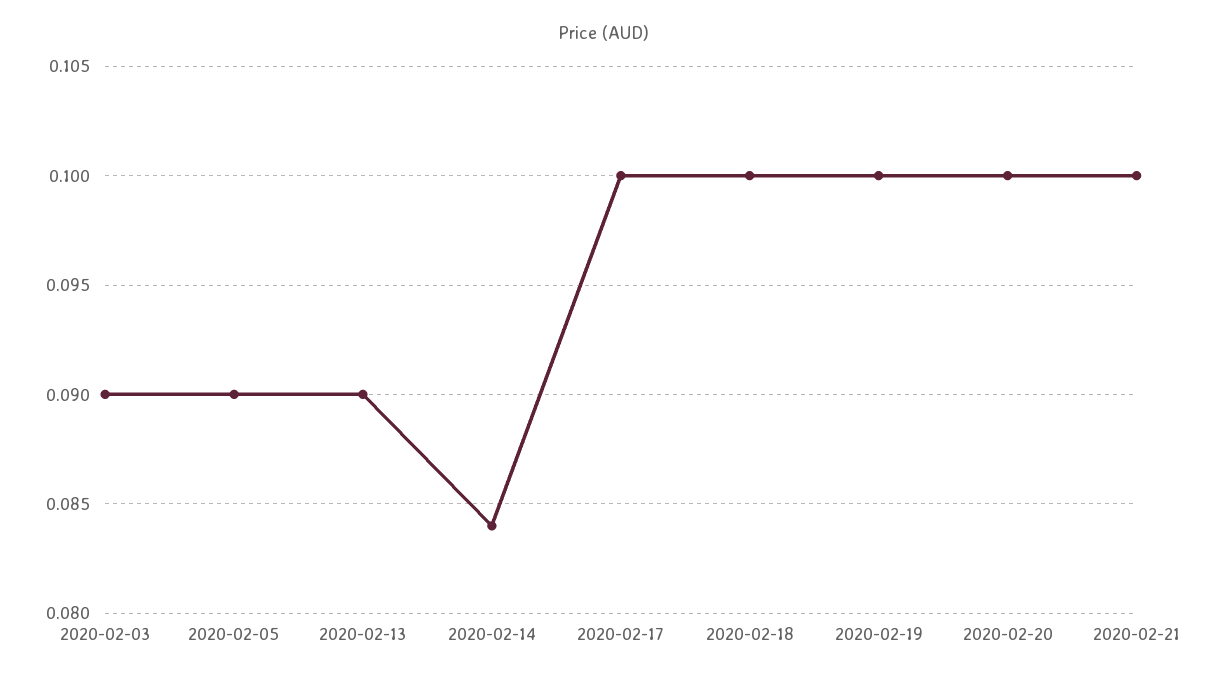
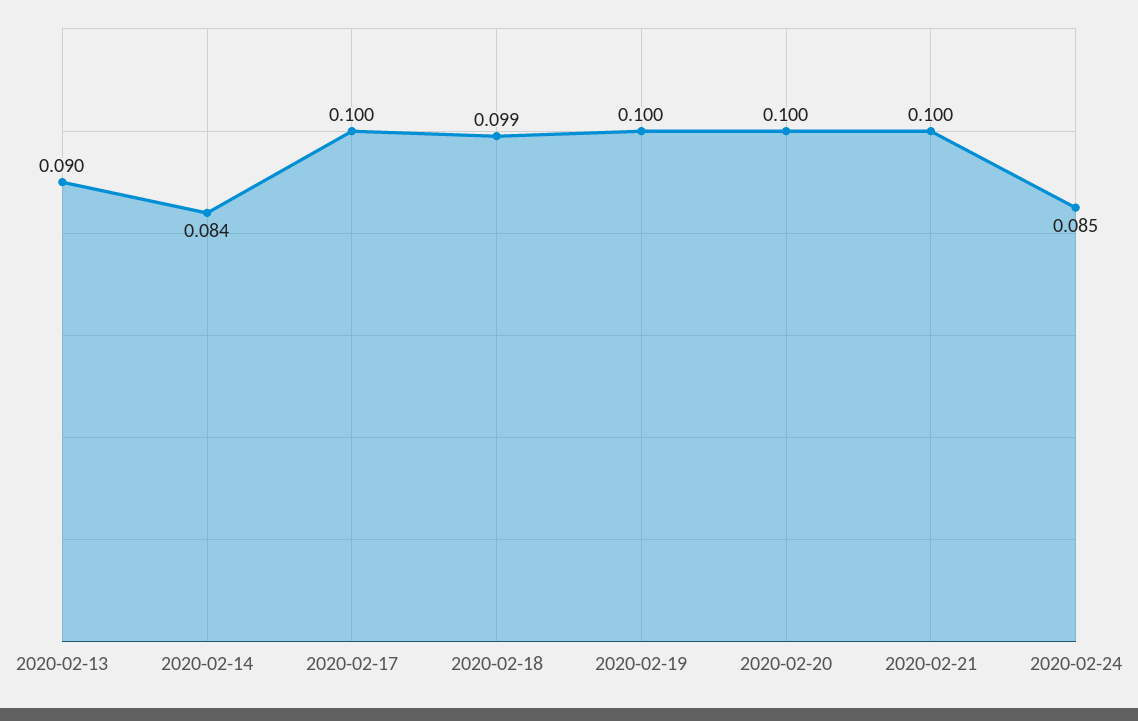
2020-02-03: 0.09 -> none
2020-02-05: 0.09 -> none
2020-02-18: 0.1 -> 0.099
2020-02-24: none -> 0.085

